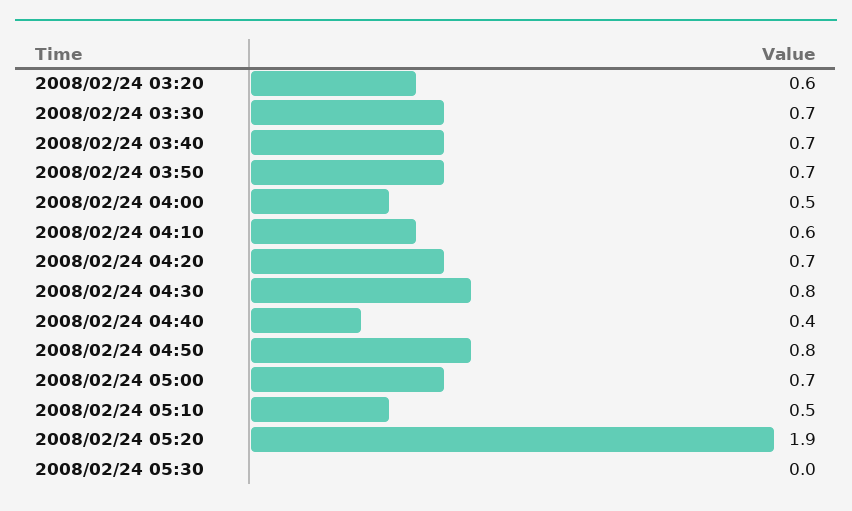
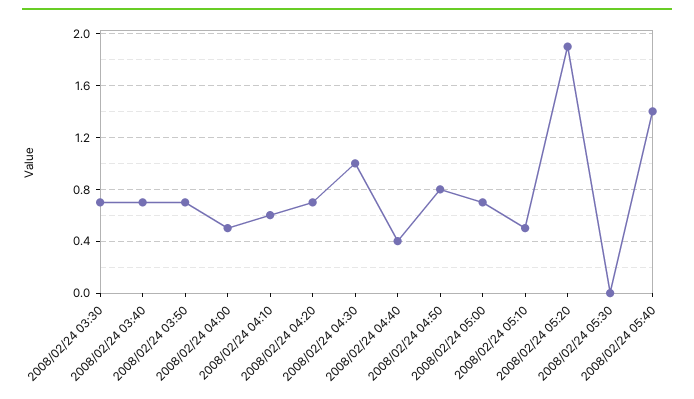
2008/02/24 03:20: 0.6 -> none
2008/02/24 04:30: 0.8 -> 1
2008/02/24 05:40: none -> 1.4

